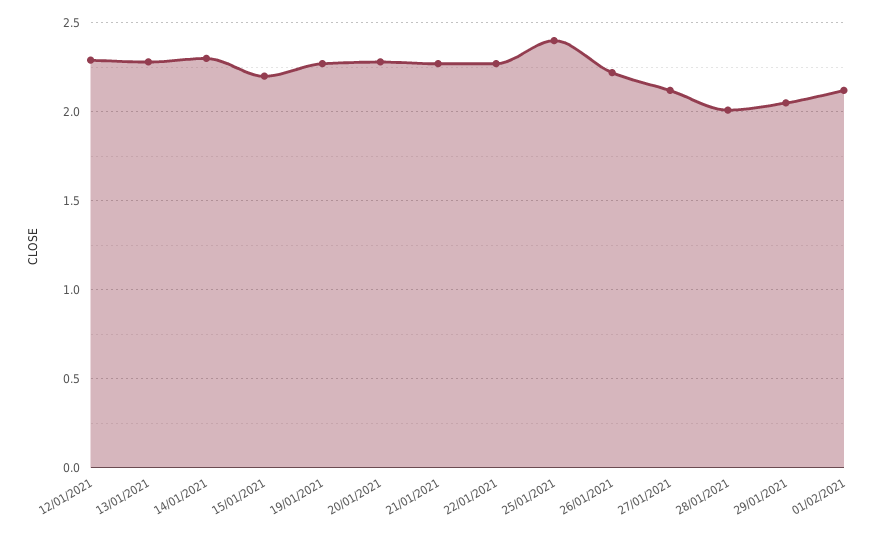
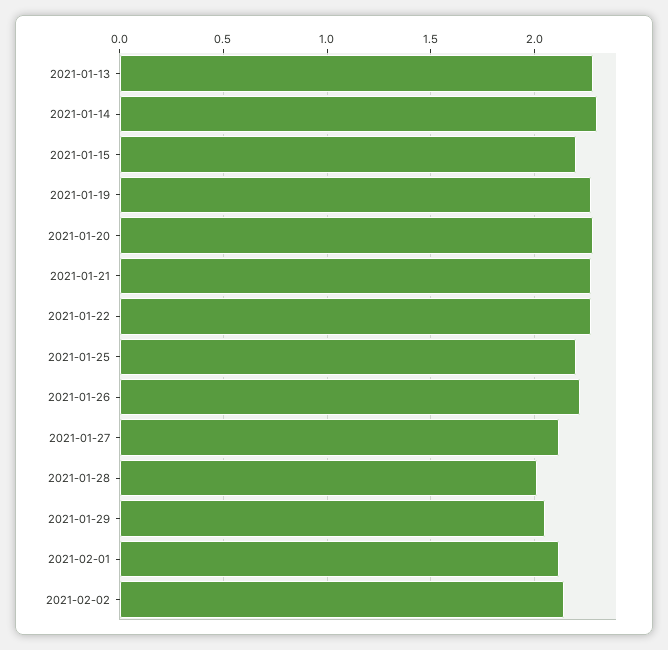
12/01/2021: 2.3 -> none
25/01/2021: 2.4 -> 2.2
2021-02-02: none -> 2.15

